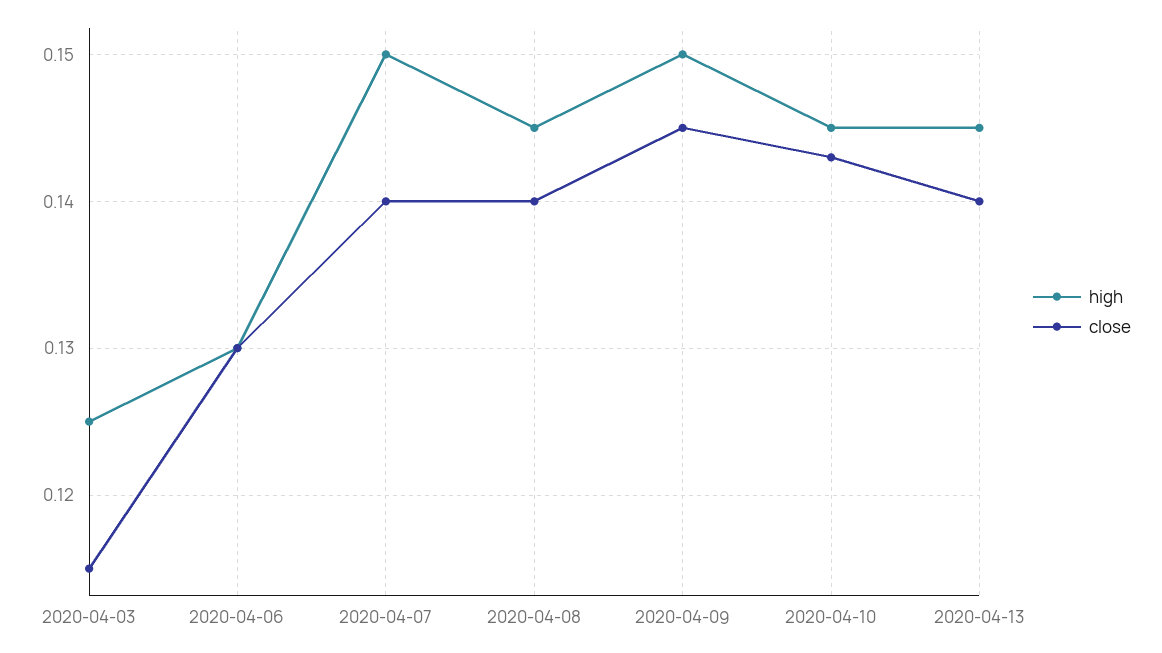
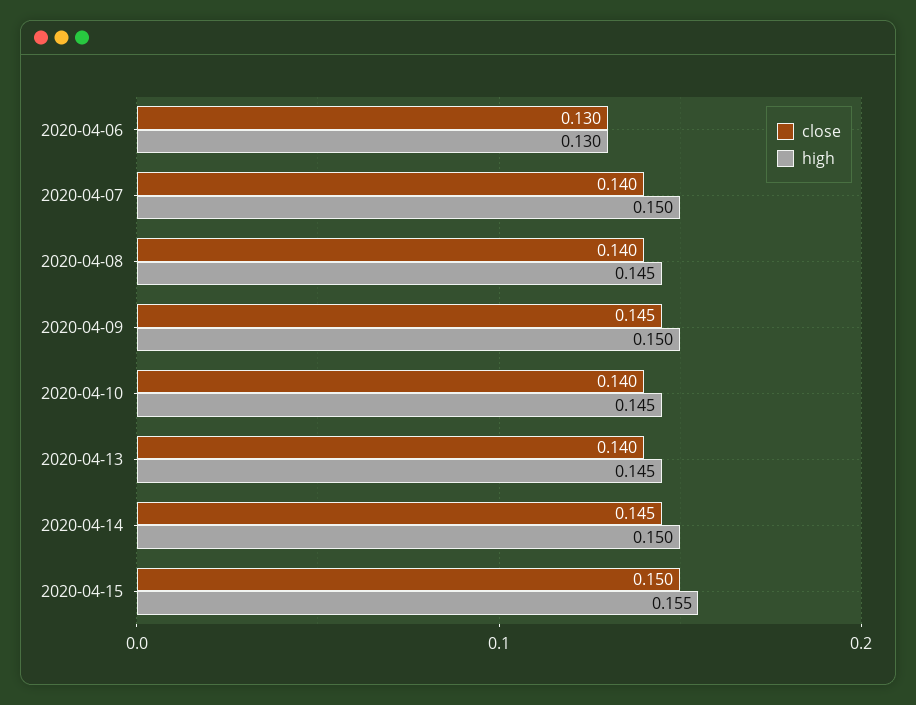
high, 2020-04-03: 0.125 -> none
close, 2020-04-03: 0.115 -> none
close, 2020-04-10: 0.143 -> 0.14
close, 2020-04-14: none -> 0.145
high, 2020-04-14: none -> 0.15
close, 2020-04-15: none -> 0.15
high, 2020-04-15: none -> 0.155

